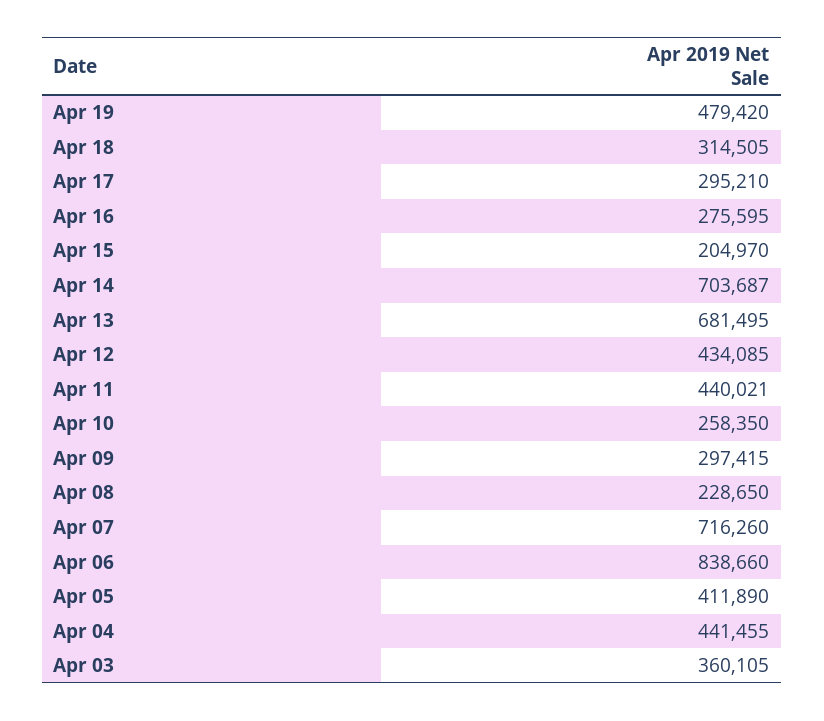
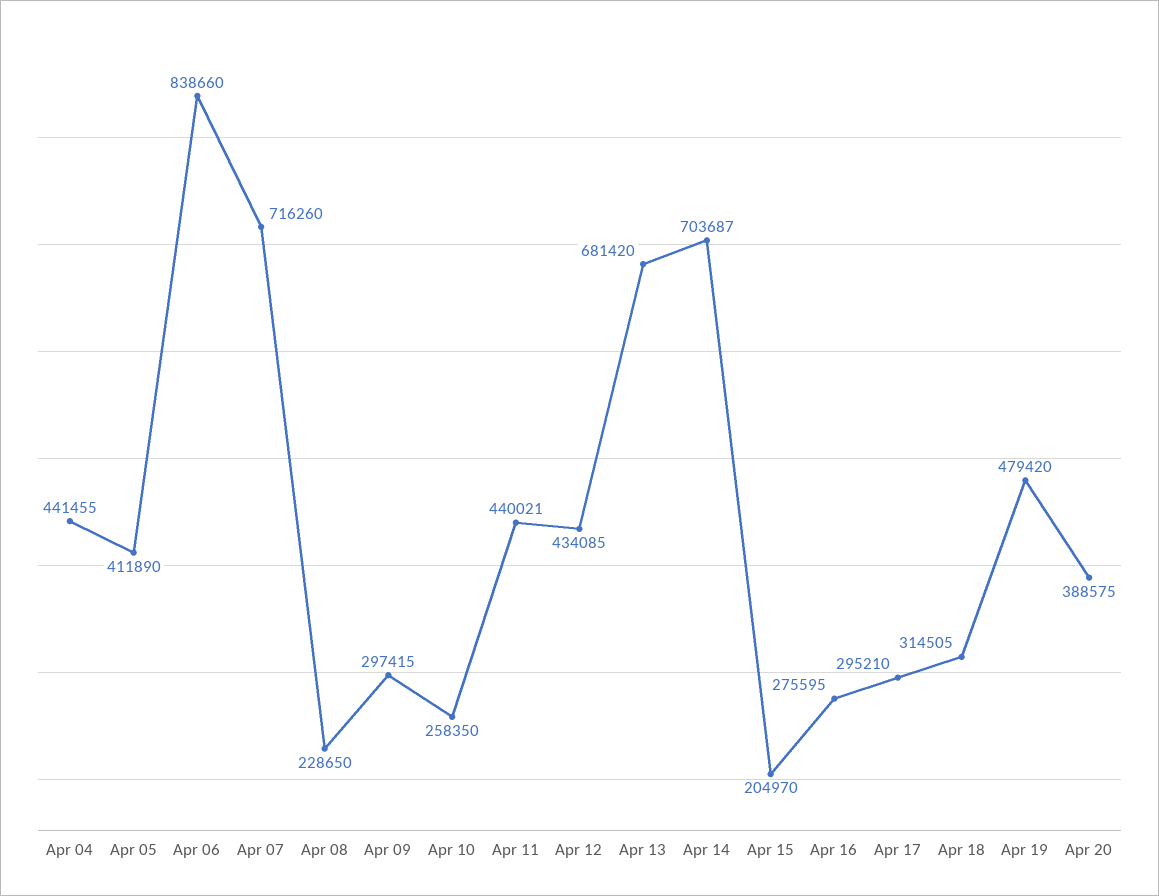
Apr 13: 681495 -> 681420
Apr 03: 360105 -> none
Apr 20: none -> 388575

